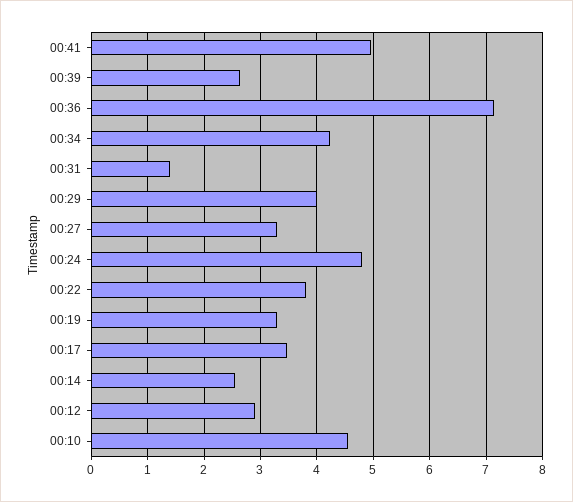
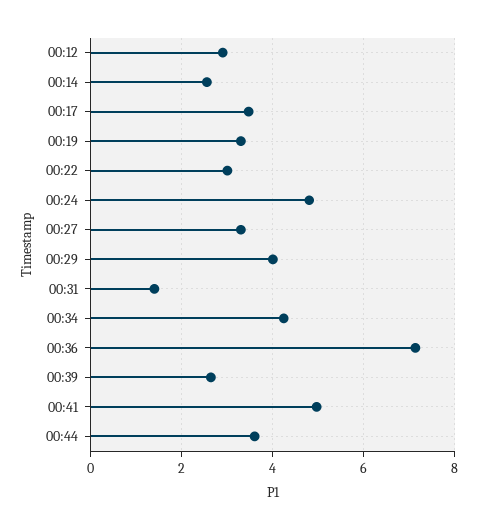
00:22: 3.8 -> 3
00:10: 4.6 -> none
00:44: none -> 3.6

